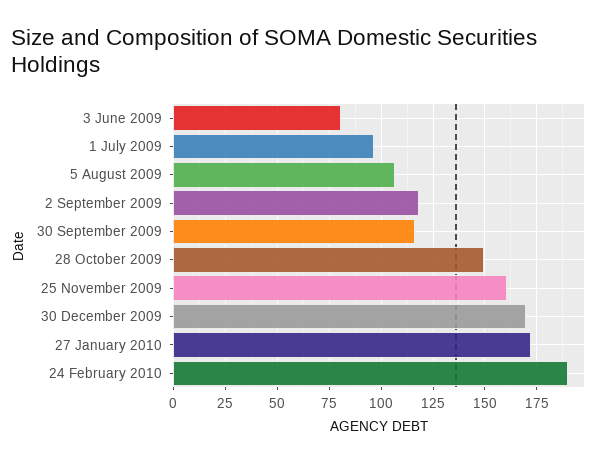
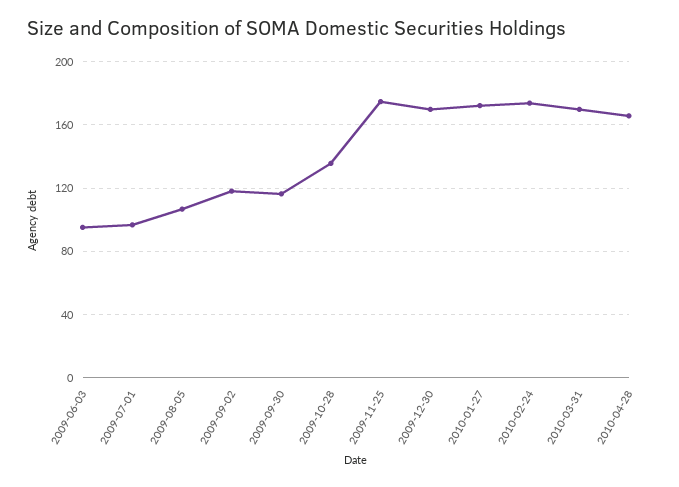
3 June 2009: 80 -> 95
28 October 2009: 150 -> 135
25 November 2009: 160 -> 175
24 February 2010: 190 -> 175
2010-03-31: none -> 170
2010-04-28: none -> 165

